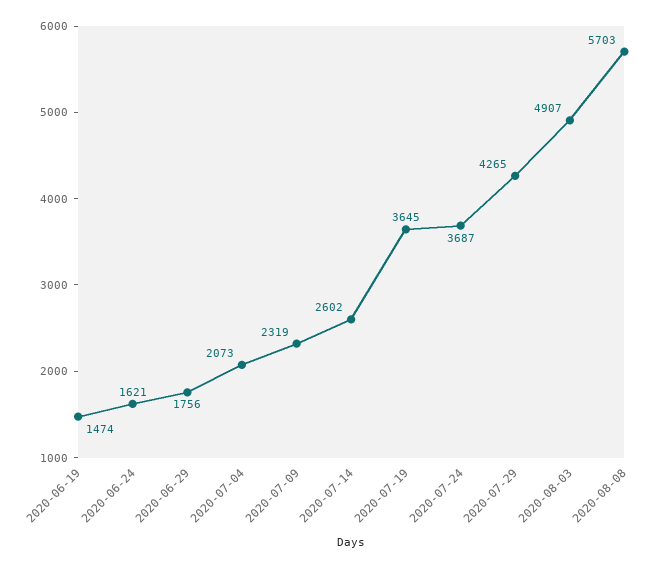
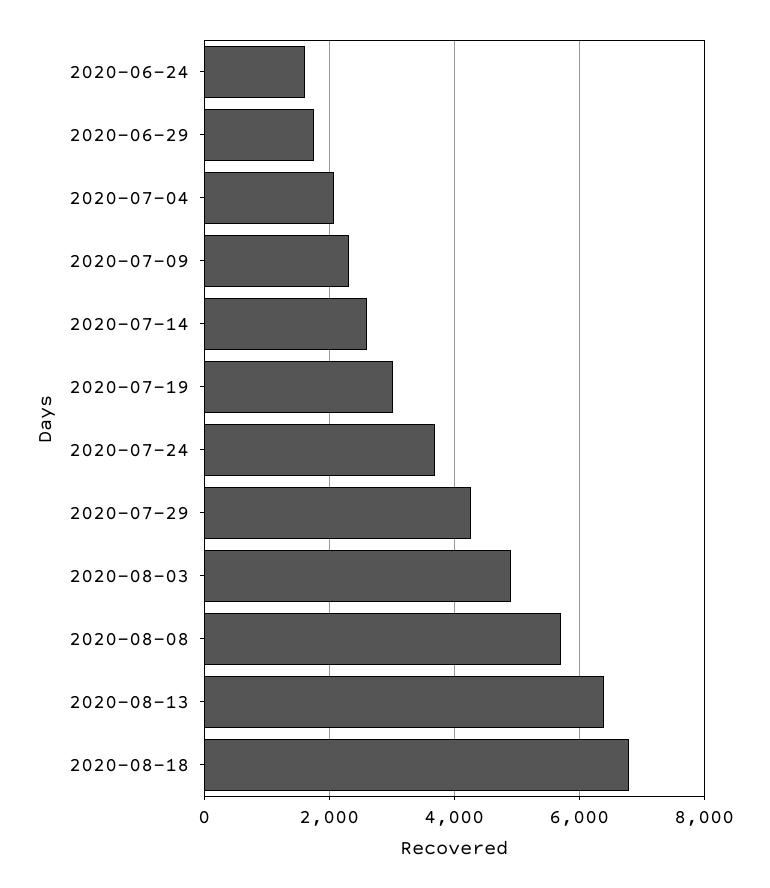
2020-06-19: 1474 -> none
2020-07-19: 3645 -> 3000
2020-08-13: none -> 6400
2020-08-18: none -> 6800

